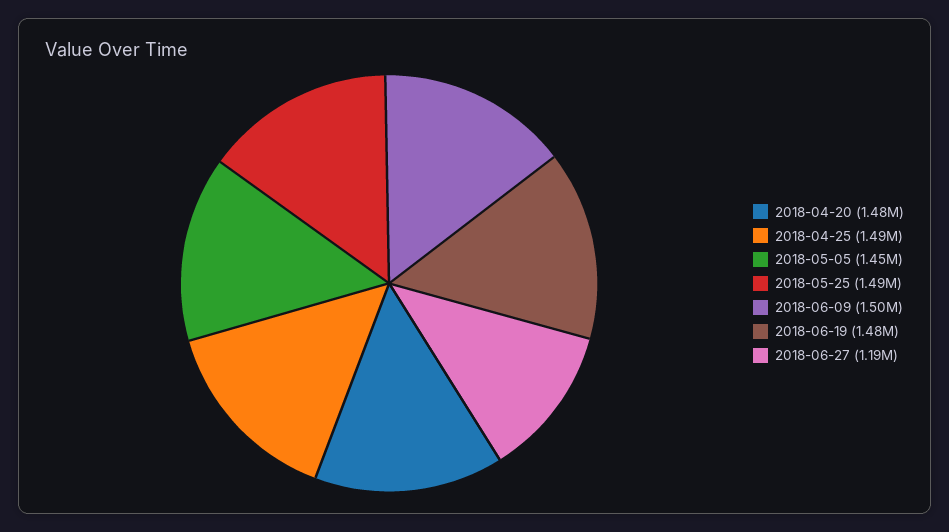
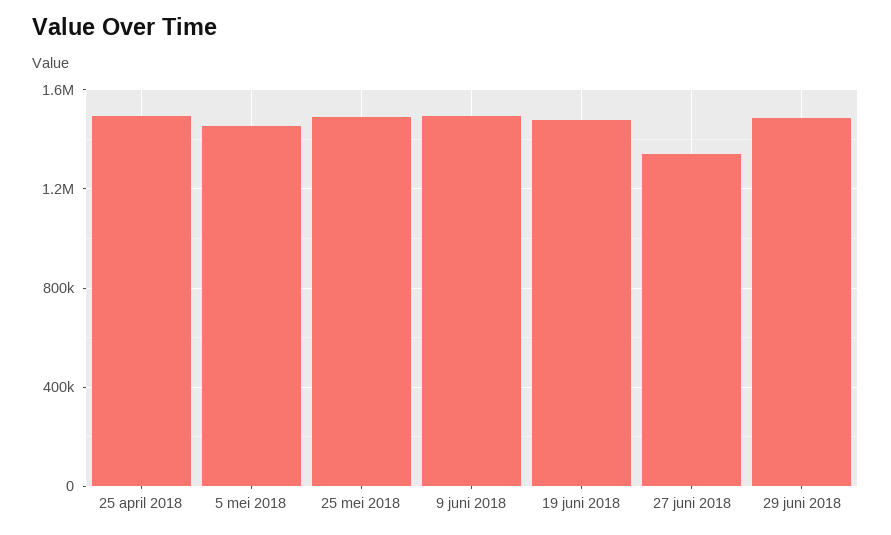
2018-04-20: 1480000 -> none
2018-06-27: 1190000 -> 1350000
29 juni 2018: none -> 1500000

